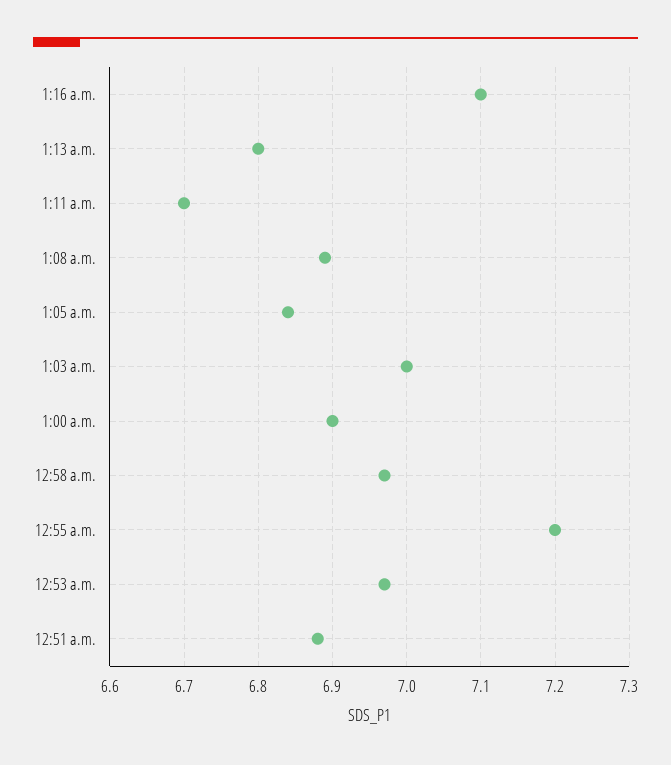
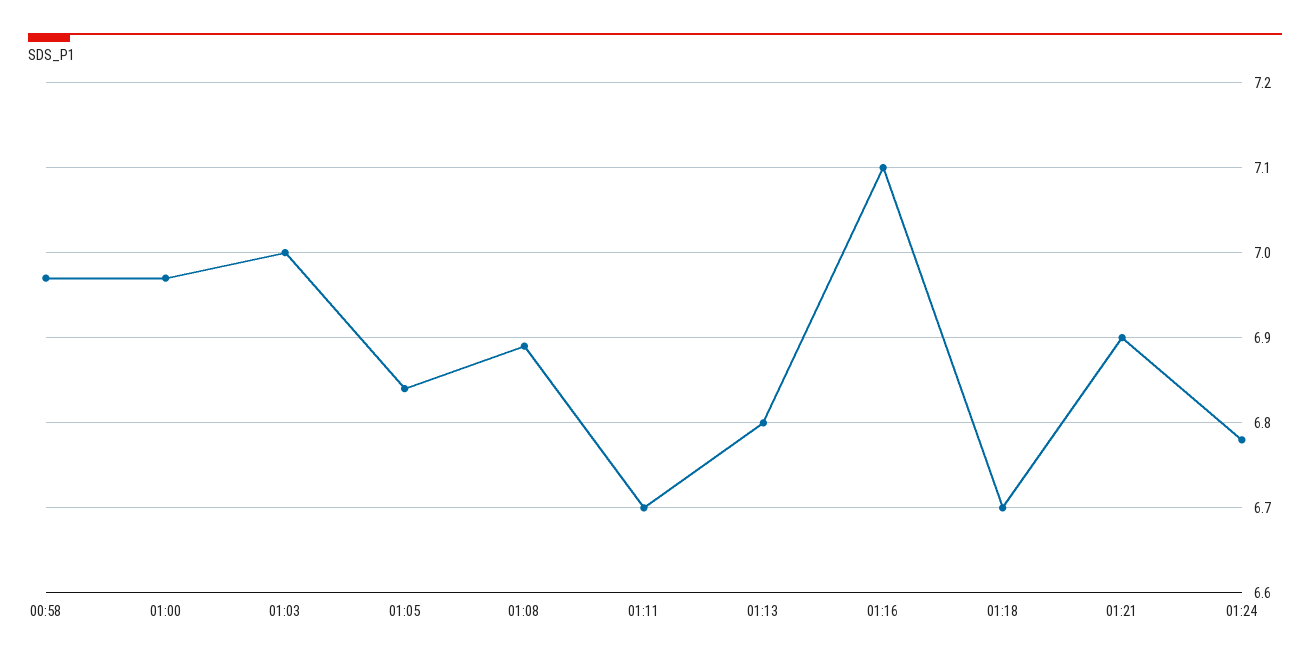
1:00 a.m.: 6.9 -> 6.97
12:55 a.m.: 7.2 -> none
12:53 a.m.: 6.97 -> none
12:51 a.m.: 6.88 -> none
01:18: none -> 6.7
01:21: none -> 6.9
01:24: none -> 6.78

